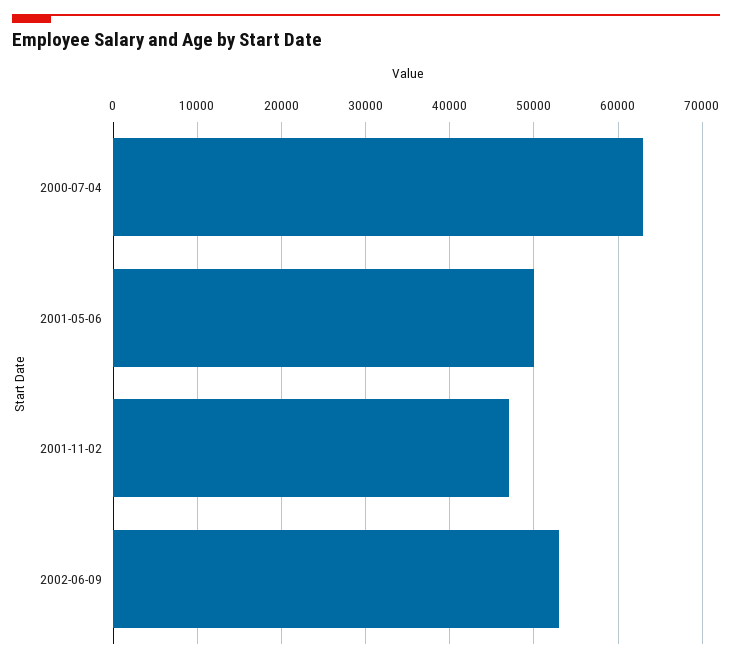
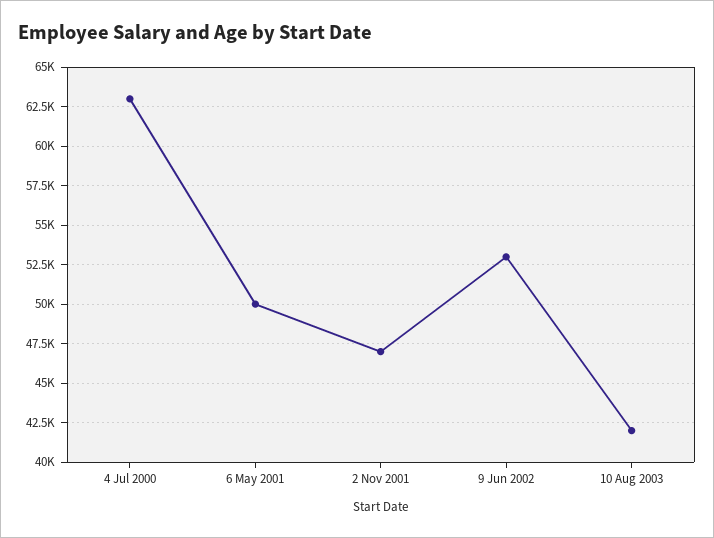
10 Aug 2003: none -> 42000

